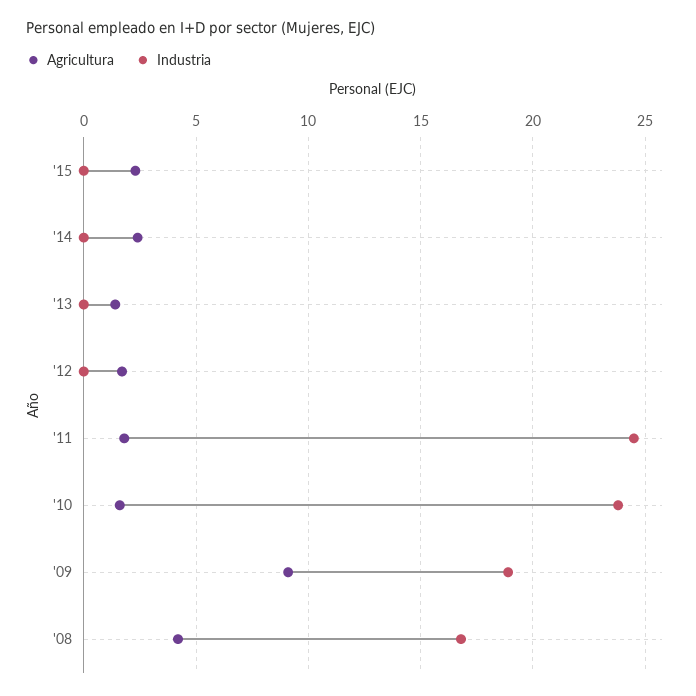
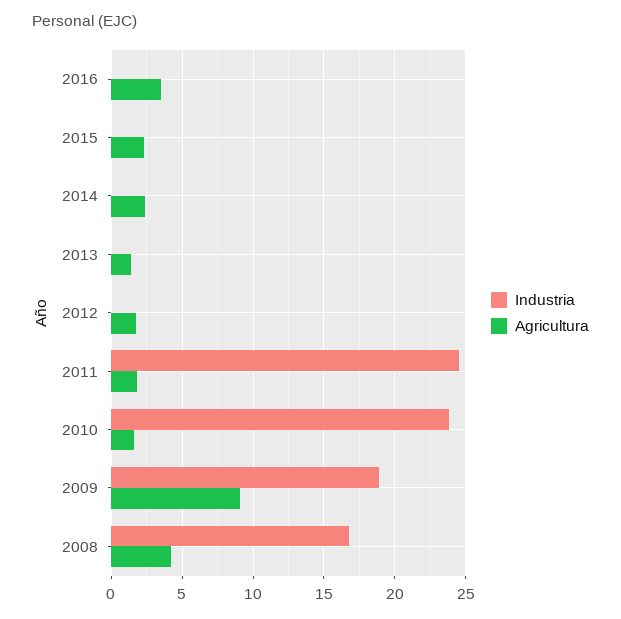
Industria, 2016: none -> 0
Agricultura, 2016: none -> 3.5

